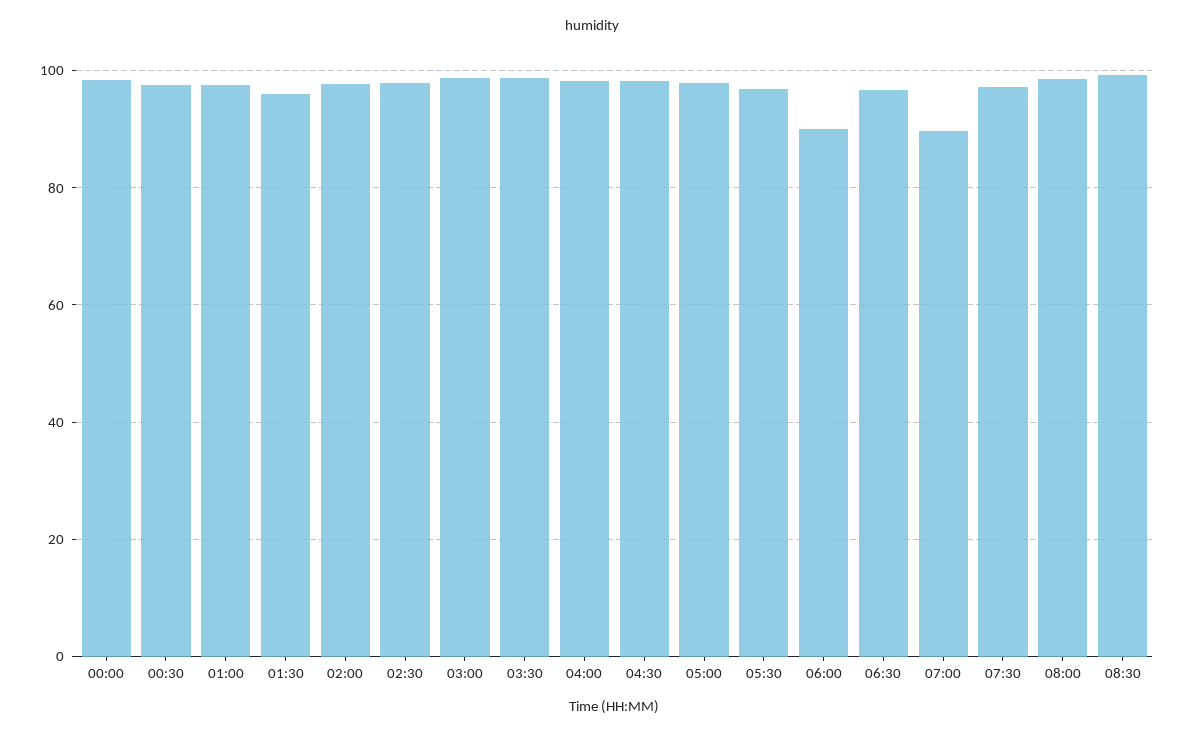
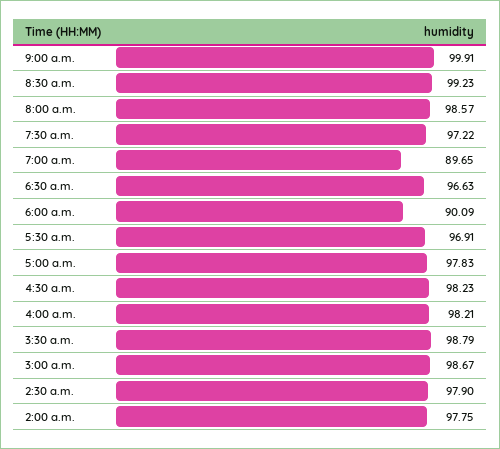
00:00: 98 -> none
00:30: 98 -> none
01:00: 98 -> none
01:30: 96 -> none
9:00 a.m.: none -> 99.91

